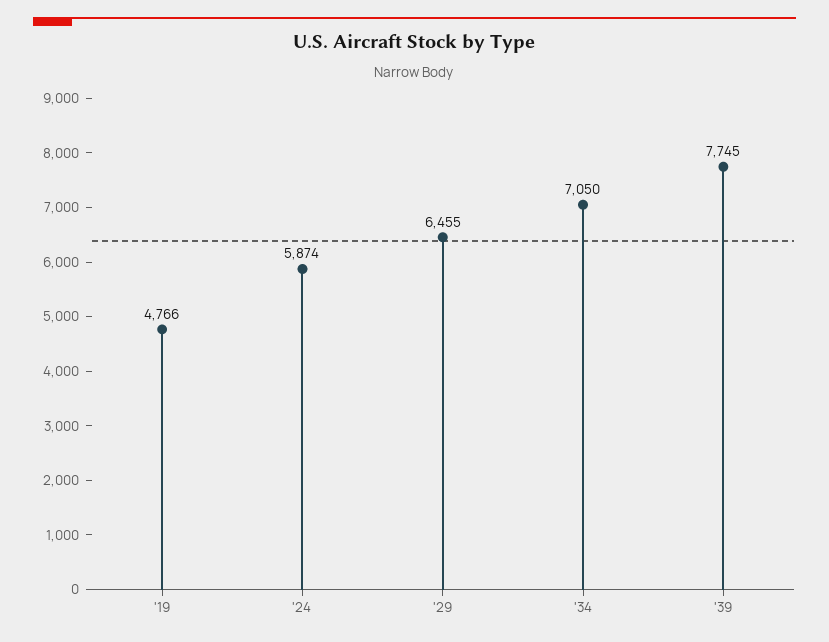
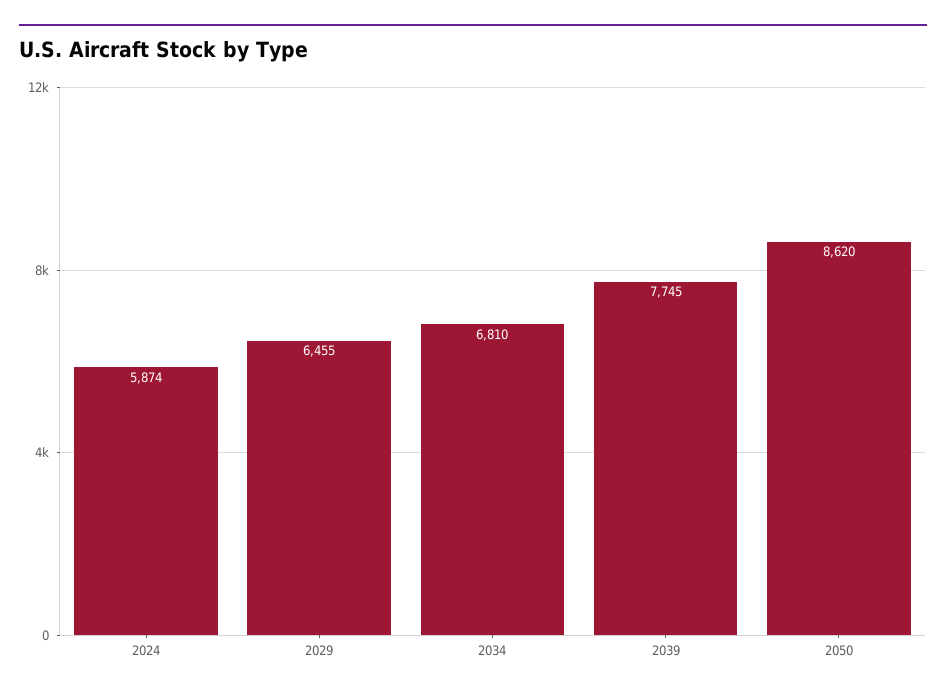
'19: 4766 -> none
'34: 7050 -> 6810
2050: none -> 8620

